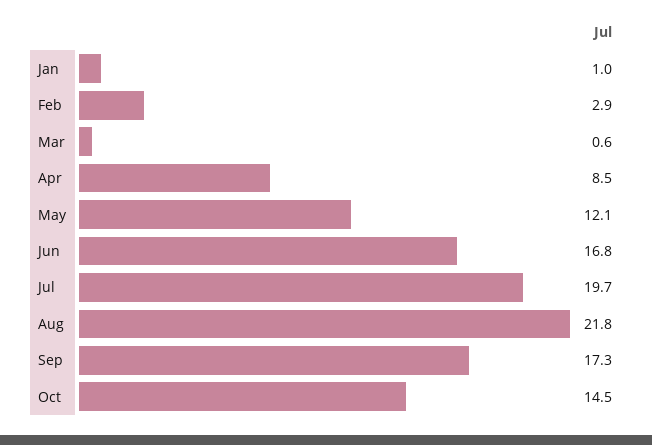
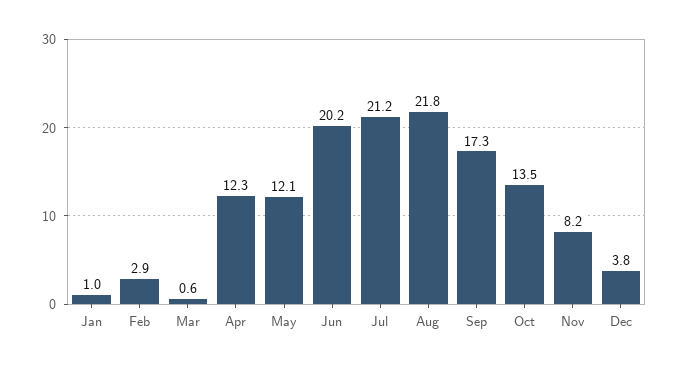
Apr: 8.5 -> 12.3
Jun: 16.8 -> 20.2
Jul: 19.7 -> 21.2
Oct: 14.5 -> 13.5
Nov: none -> 8.2
Dec: none -> 3.8

